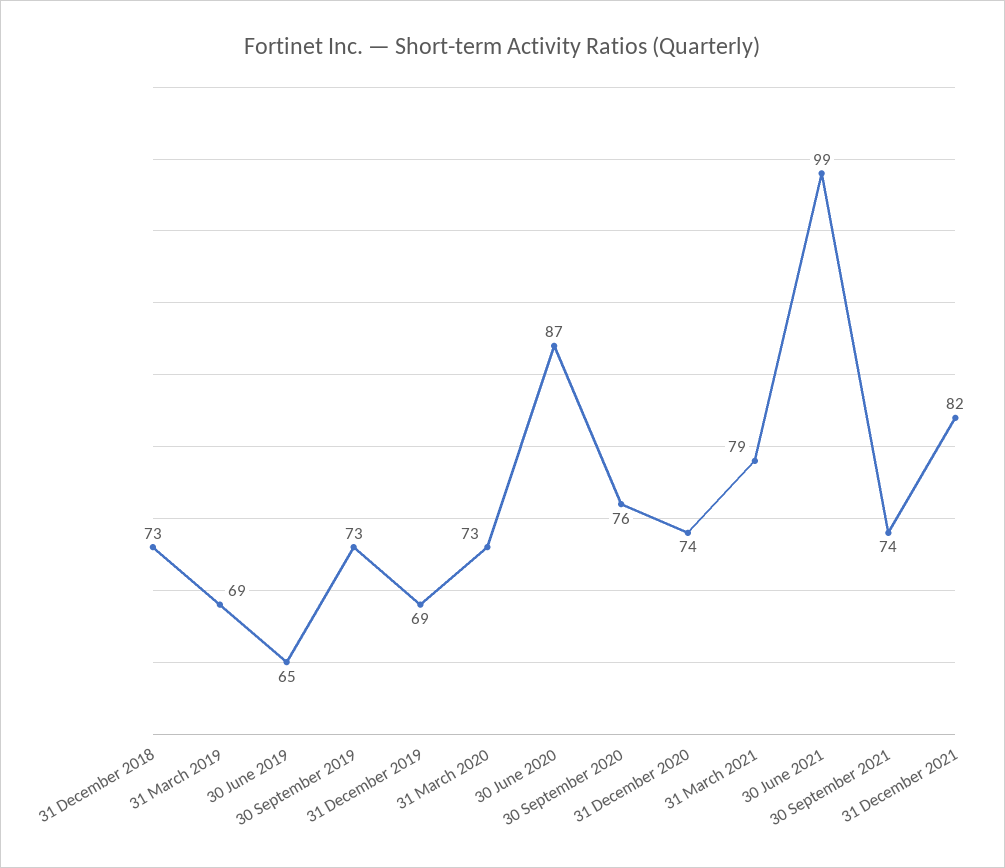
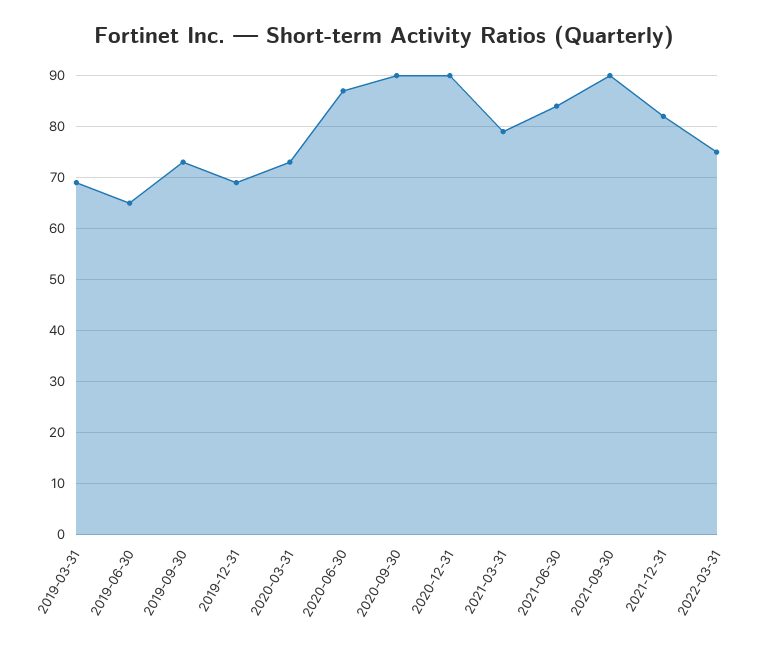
31 December 2018: 73 -> none
30 September 2020: 76 -> 90
31 December 2020: 74 -> 90
30 June 2021: 99 -> 85
30 September 2021: 74 -> 90
2022-03-31: none -> 75

